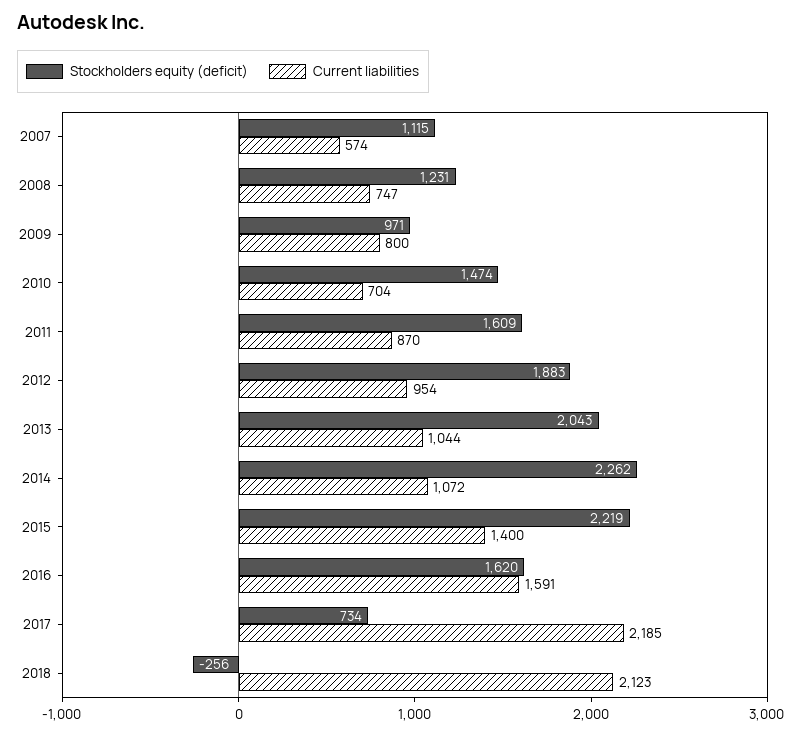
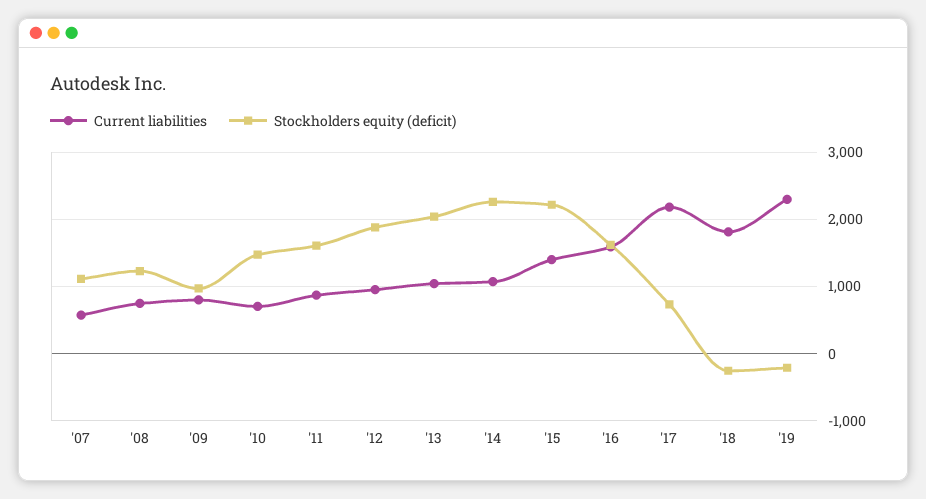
Current liabilities, 2018: 2123 -> 1800
Current liabilities, '19: none -> 2300
Stockholders equity (deficit), '19: none -> -200

